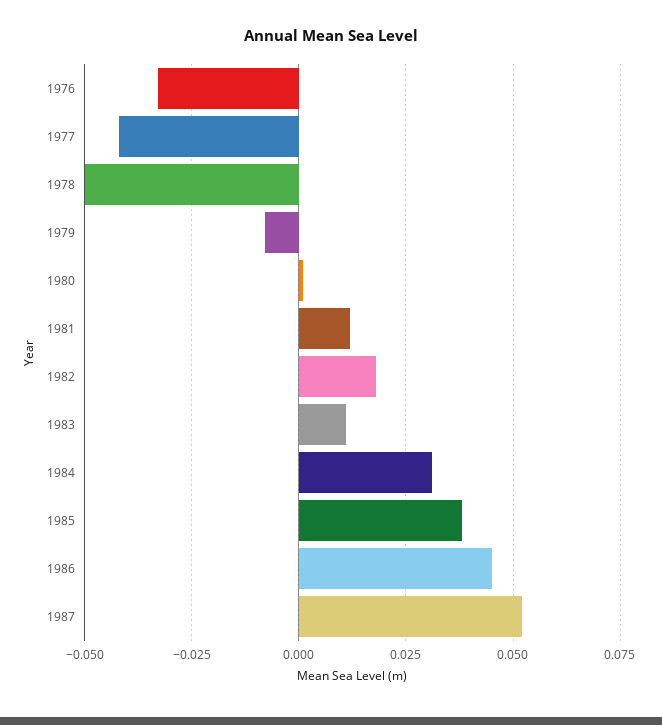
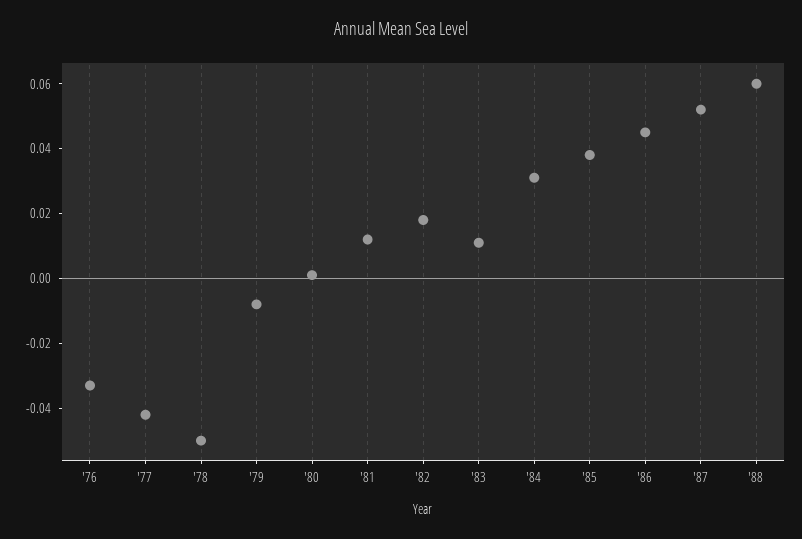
'88: none -> 0.06

